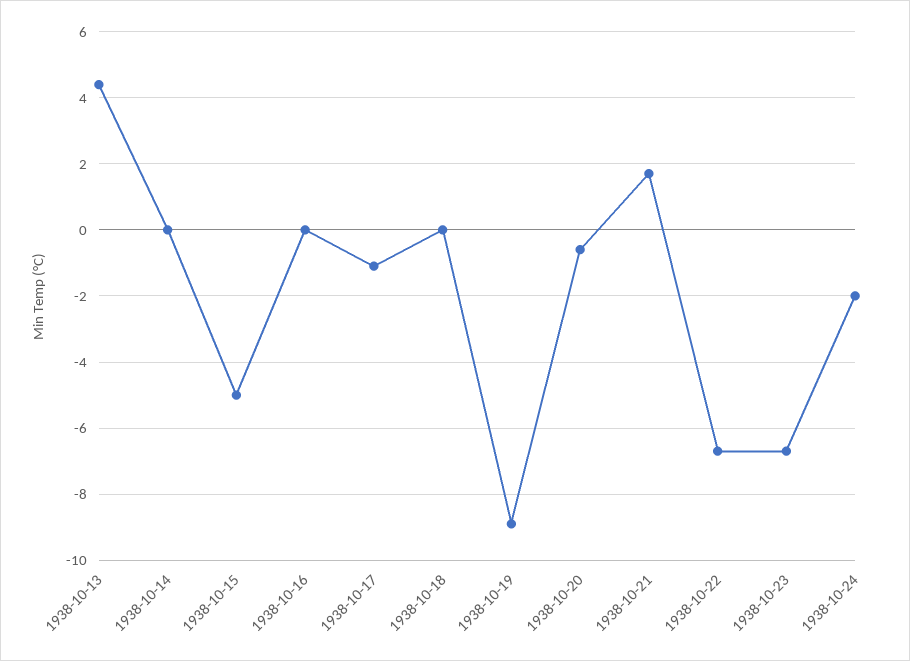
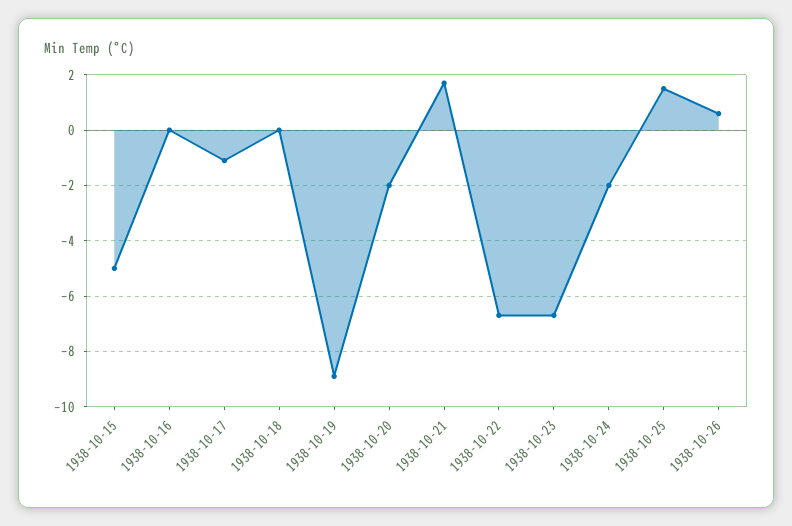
1938-10-13: 4.5 -> none
1938-10-14: 0 -> none
1938-10-20: -0.5 -> -2
1938-10-25: none -> 1.5
1938-10-26: none -> 0.5

